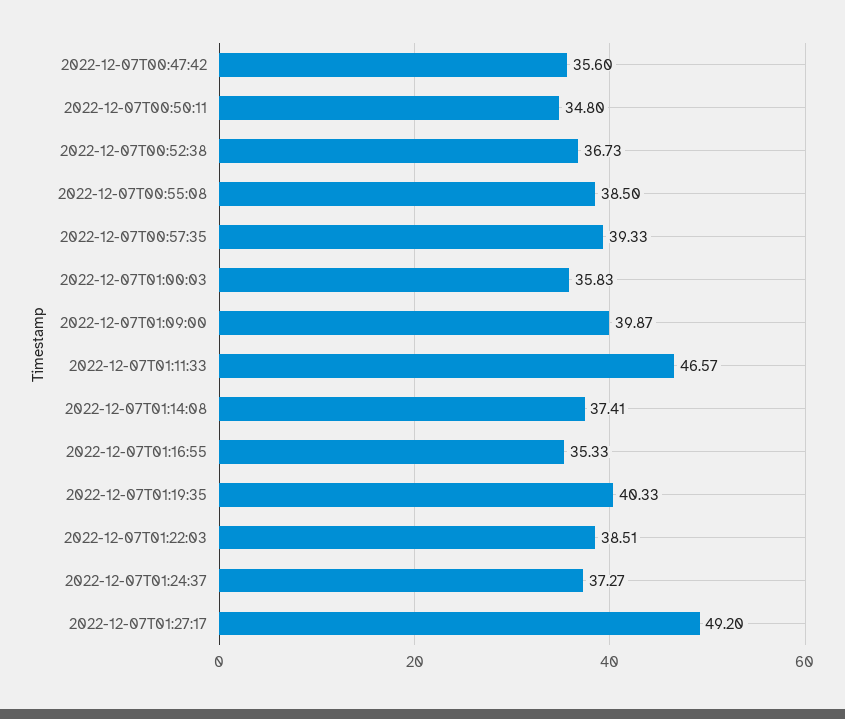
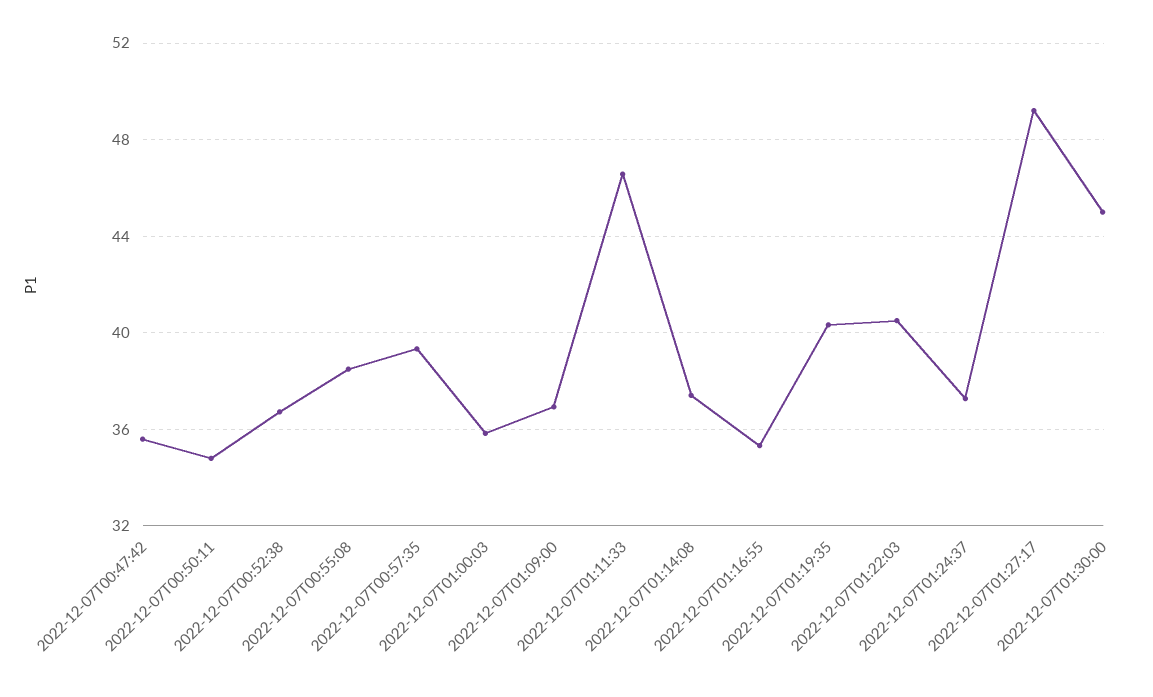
2022-12-07T01:09:00: 39.87 -> 37
2022-12-07T01:22:03: 38.51 -> 40.5
2022-12-07T01:30:00: none -> 45

